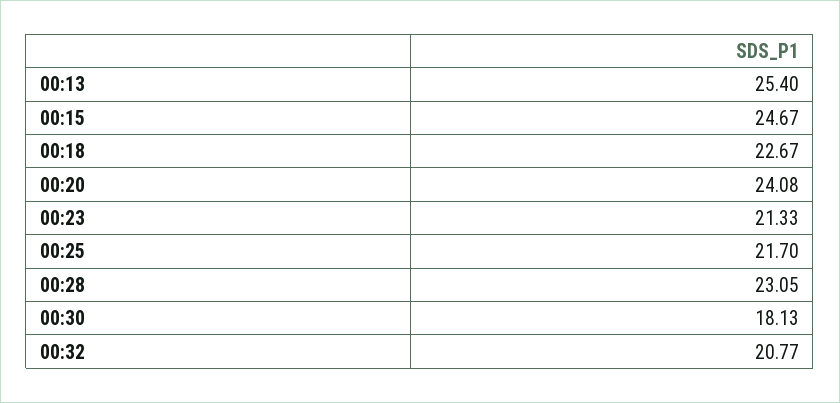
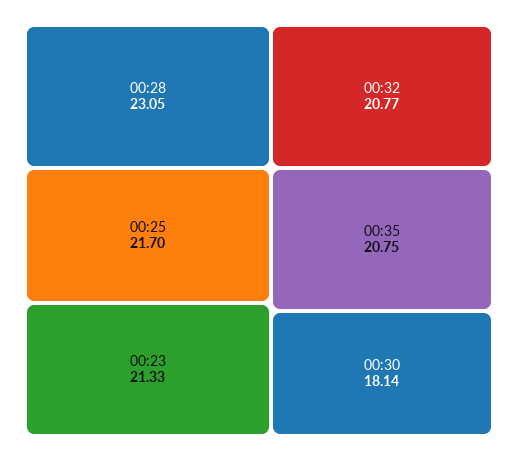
00:13: 25.4 -> none
00:15: 24.67 -> none
00:18: 22.67 -> none
00:20: 24.08 -> none
00:30: 18.13 -> 18.14
00:35: none -> 20.75

